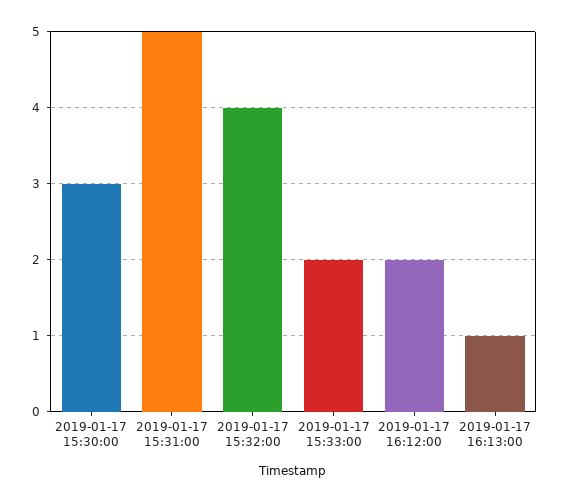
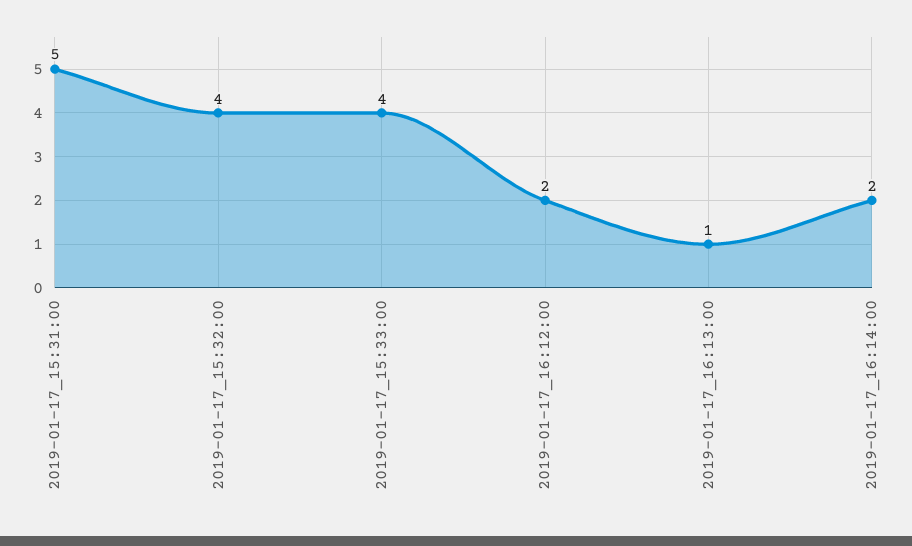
2019-01-17 15:30:00: 3 -> none
2019-01-17 15:33:00: 2 -> 4
2019-01-17_16:14:00: none -> 2

